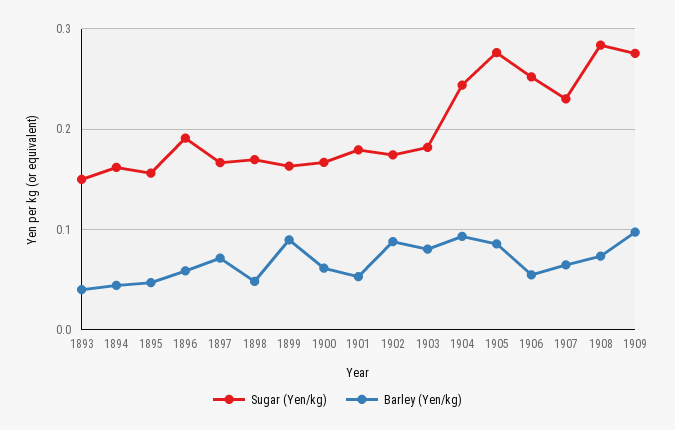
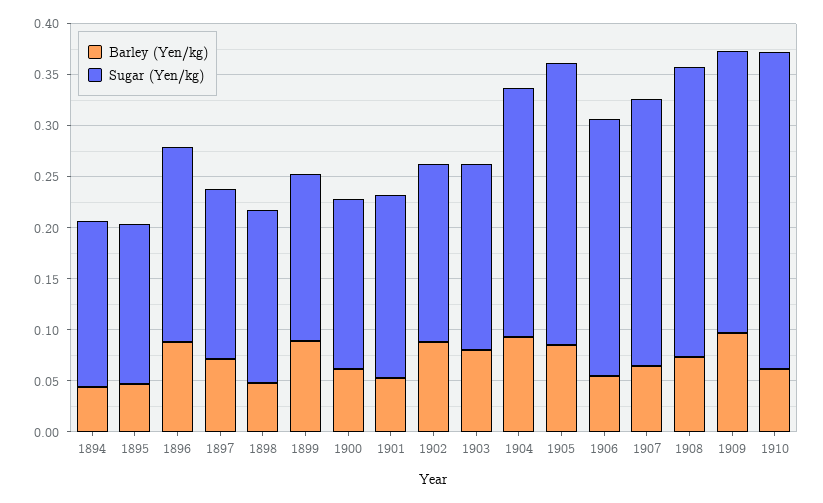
Sugar (Yen/kg), 1893: 0.15 -> none
Barley (Yen/kg), 1893: 0.04 -> none
Barley (Yen/kg), 1896: 0.06 -> 0.09
Sugar (Yen/kg), 1907: 0.23 -> 0.26
Barley (Yen/kg), 1910: none -> 0.06
Sugar (Yen/kg), 1910: none -> 0.31

